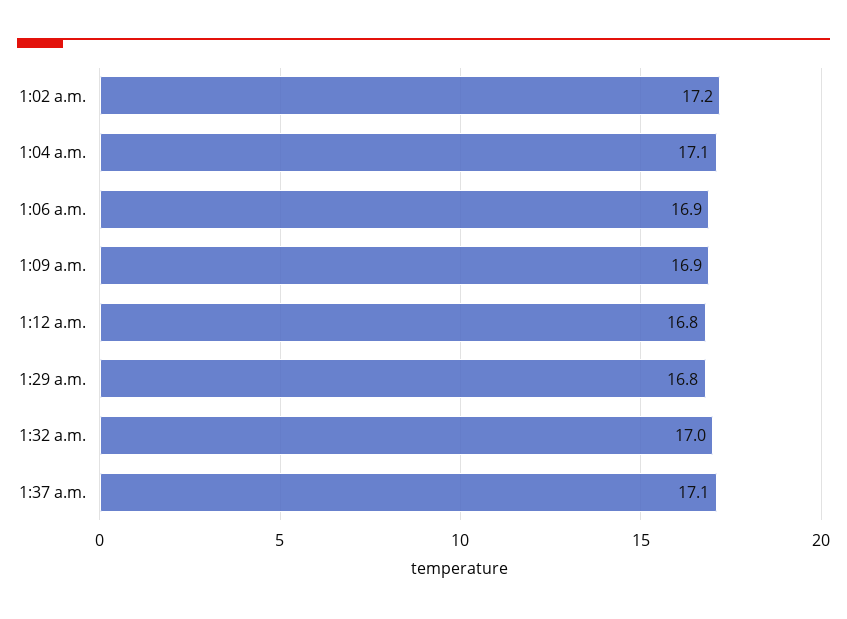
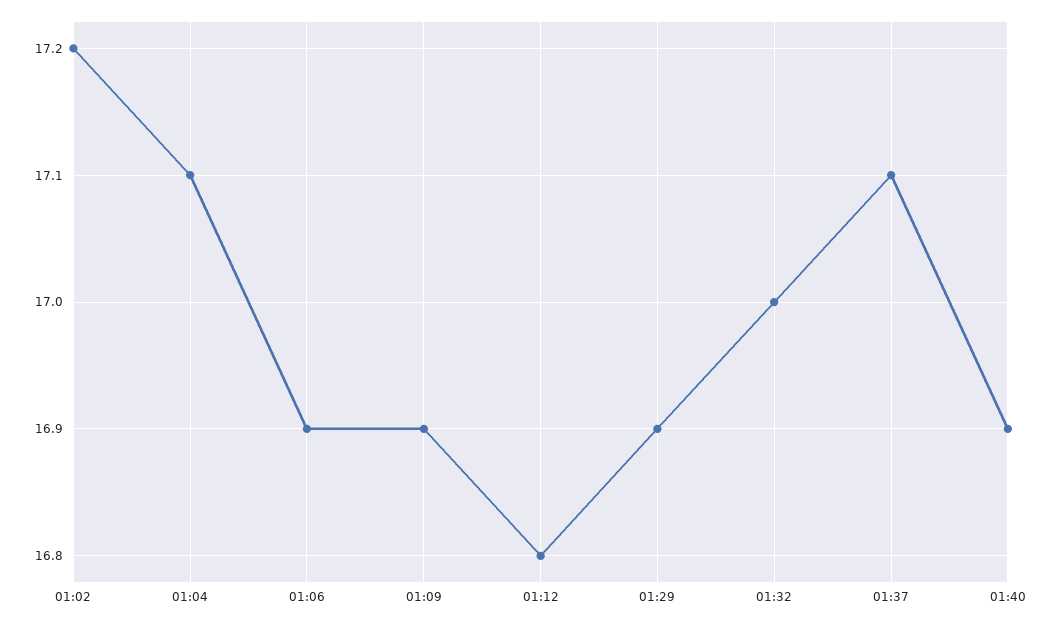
1:29 a.m.: 16.8 -> 16.9
01:40: none -> 16.9

